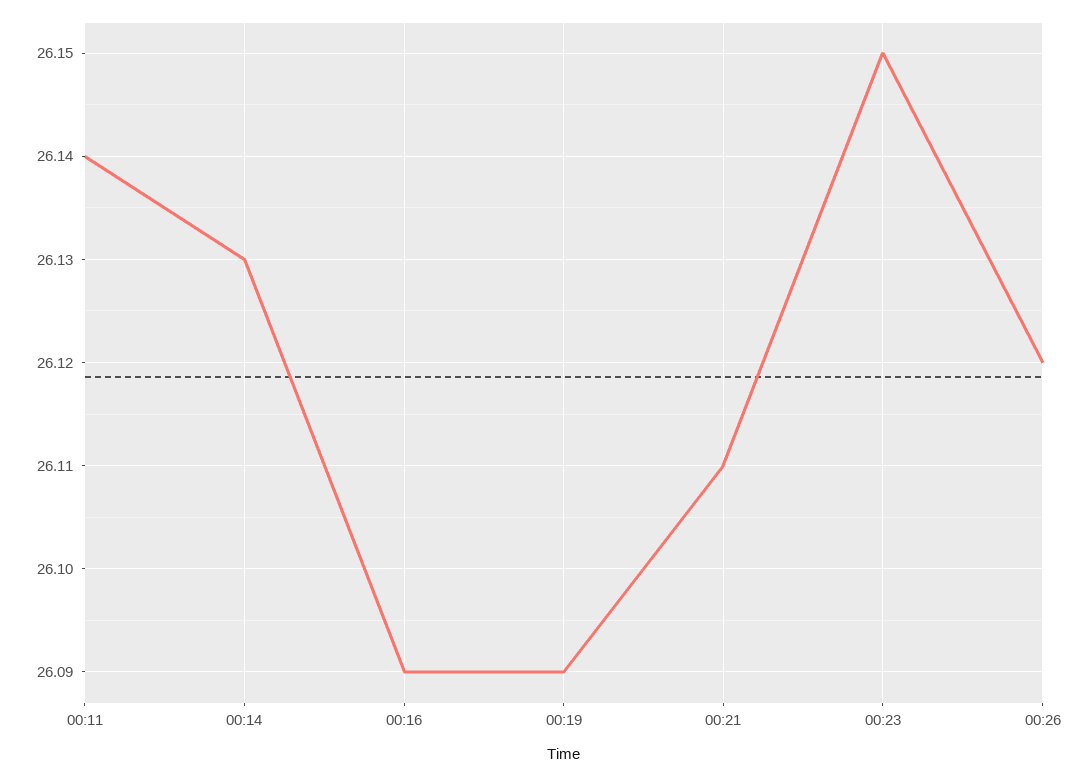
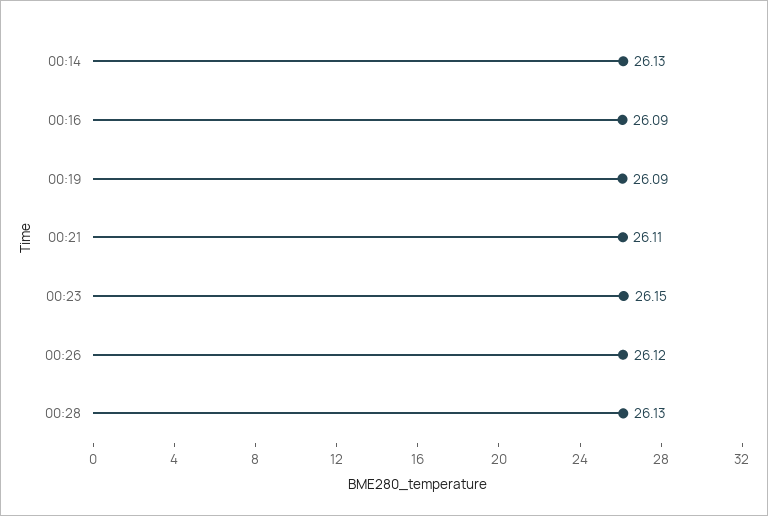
00:11: 26.14 -> none
00:28: none -> 26.13

